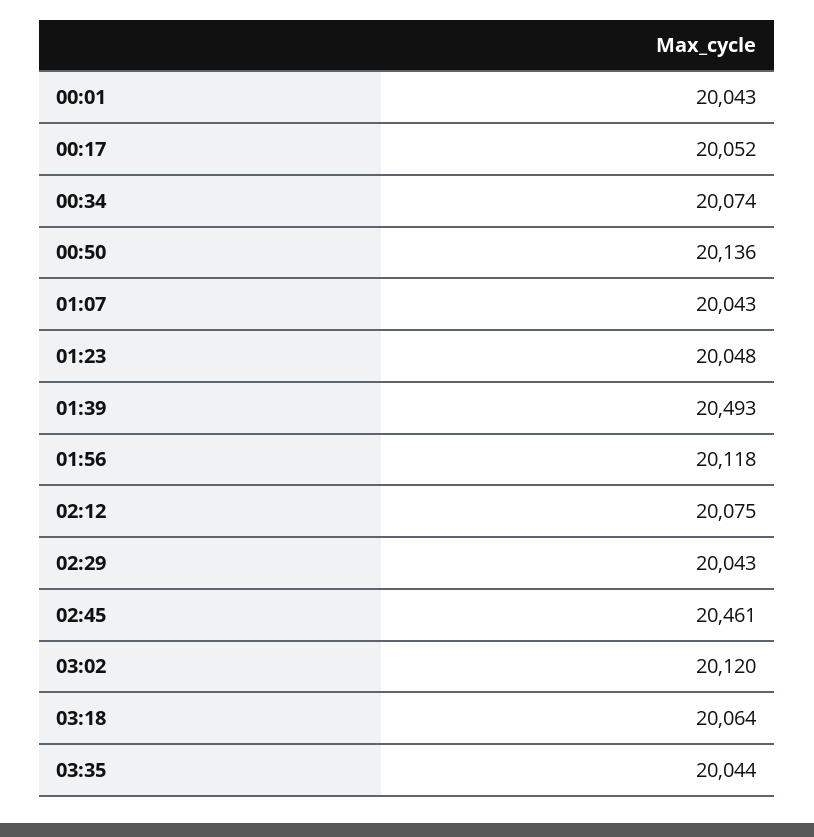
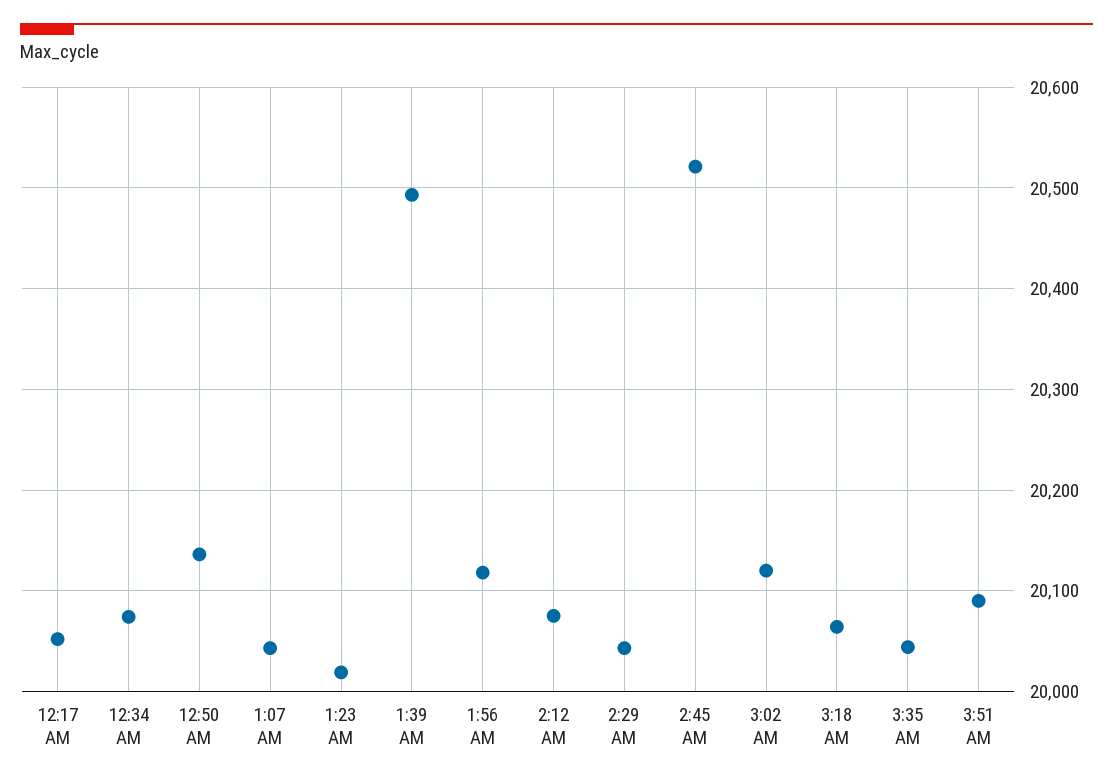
00:01: 20043 -> none
01:23: 20048 -> 20020
02:45: 20461 -> 20520
3:51 AM: none -> 20090

